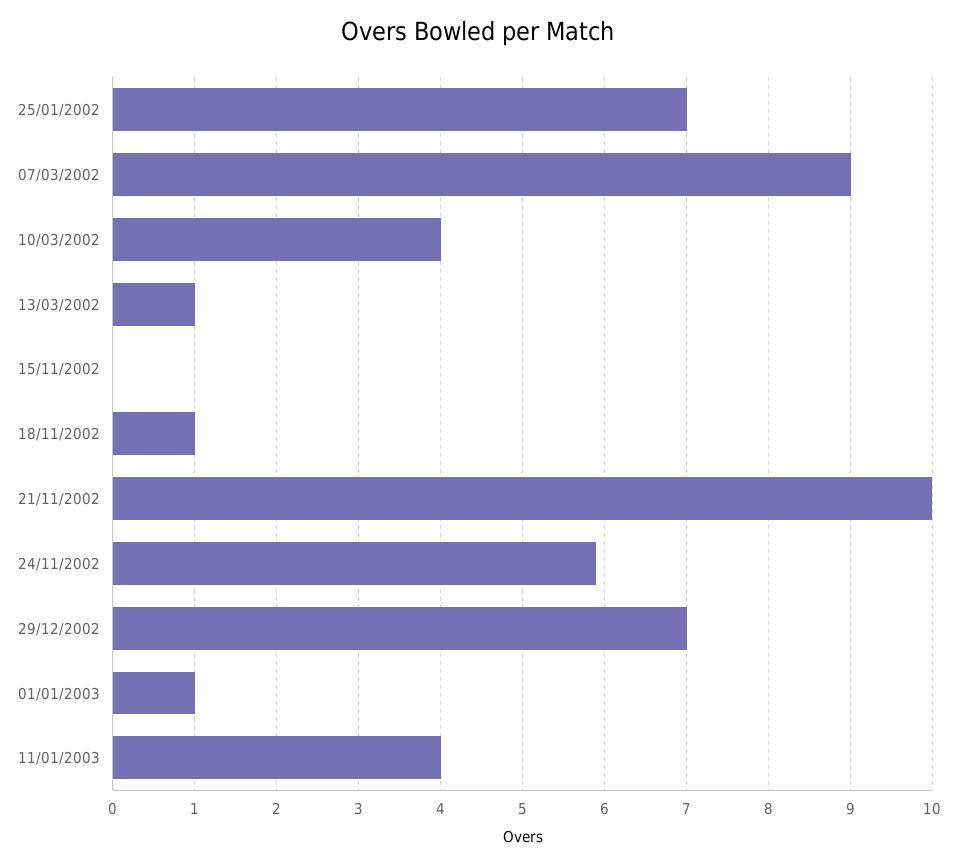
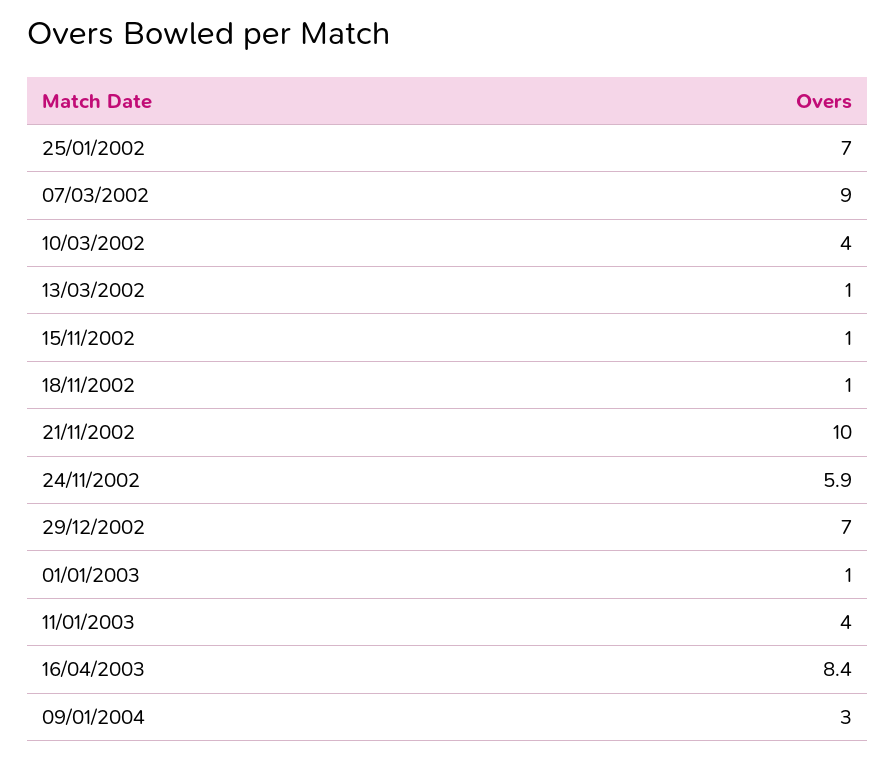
15/11/2002: 0 -> 1
16/04/2003: none -> 8.4
09/01/2004: none -> 3

